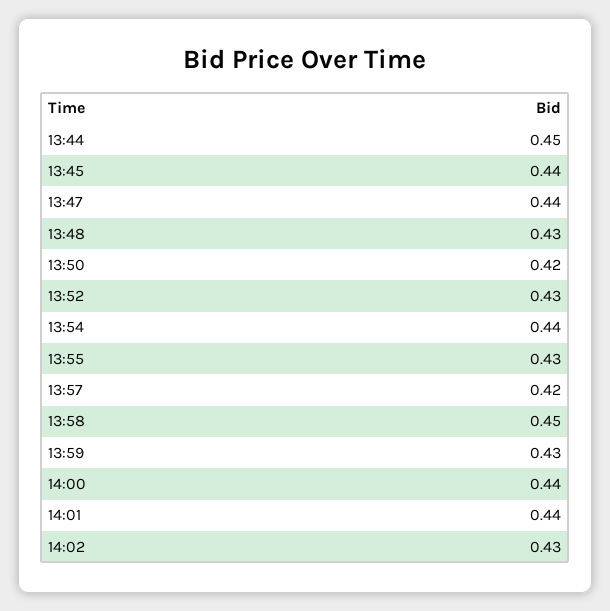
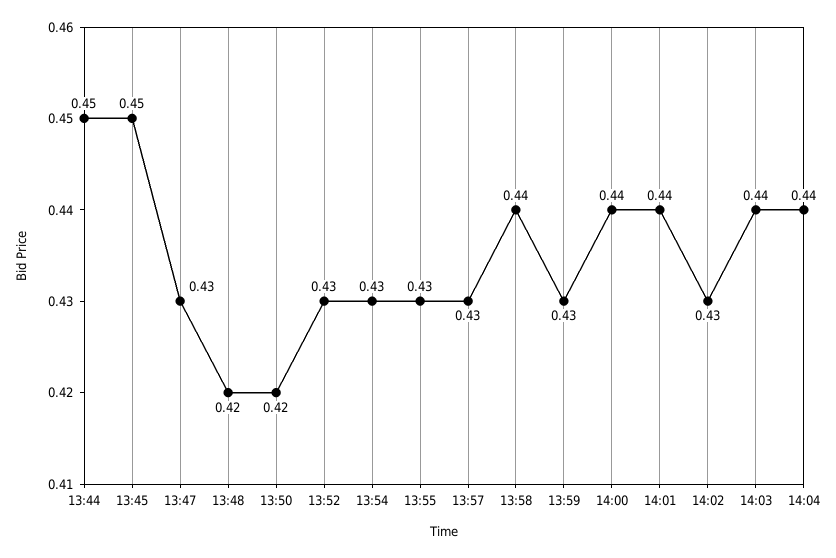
13:45: 0.44 -> 0.45
13:47: 0.44 -> 0.43
13:48: 0.43 -> 0.42
13:54: 0.44 -> 0.43
13:57: 0.42 -> 0.43
13:58: 0.45 -> 0.44
14:03: none -> 0.44
14:04: none -> 0.44

